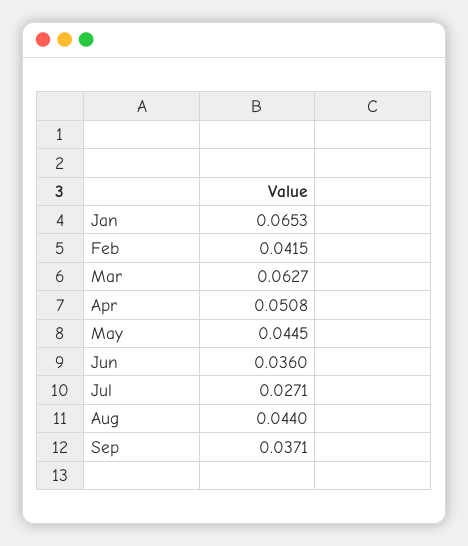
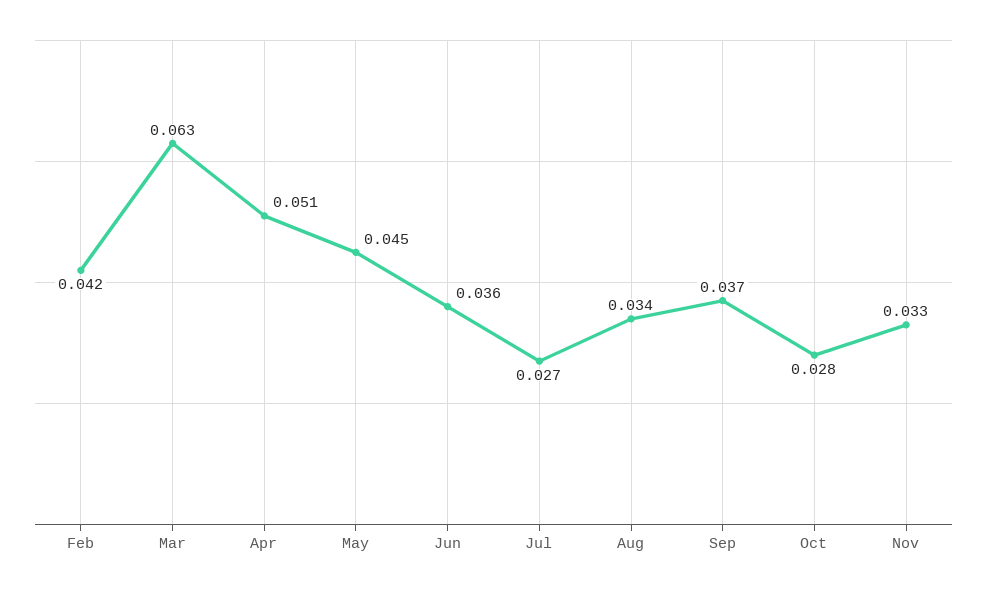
Jan: 0.0653 -> none
Aug: 0.044 -> 0.034
Oct: none -> 0.028
Nov: none -> 0.033

